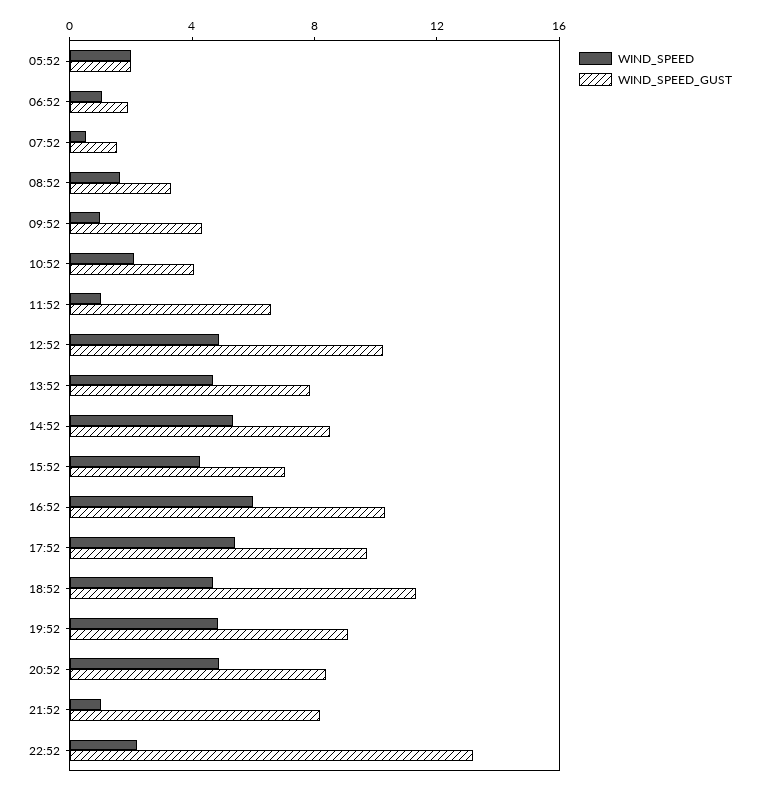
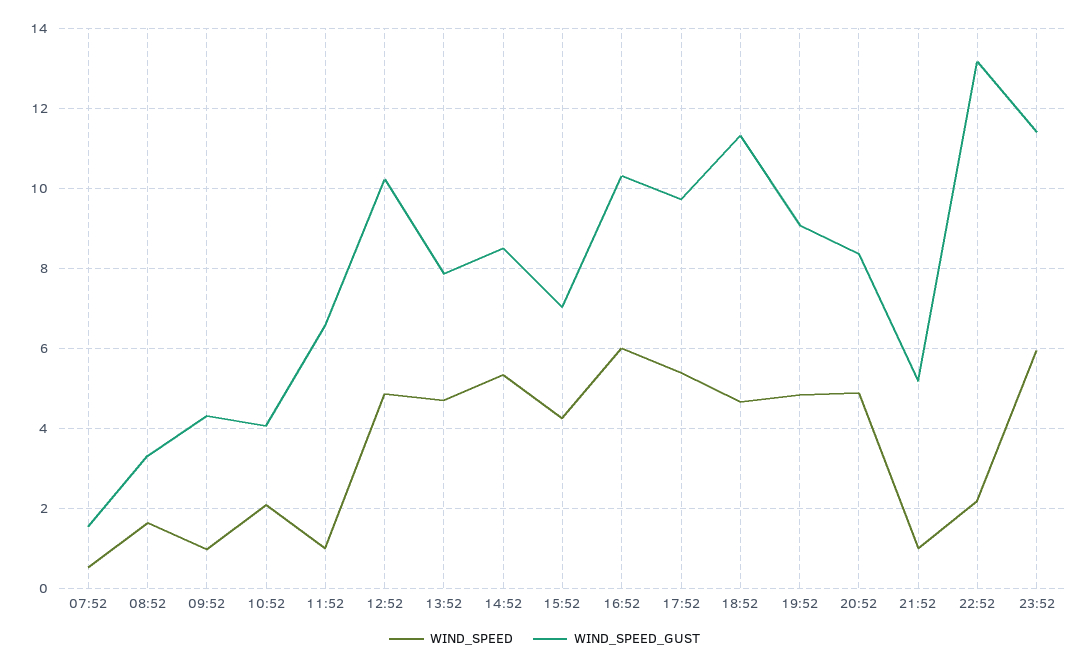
WIND_SPEED, 05:52: 2 -> none
WIND_SPEED_GUST, 05:52: 2 -> none
WIND_SPEED, 06:52: 1 -> none
WIND_SPEED_GUST, 06:52: 2 -> none
WIND_SPEED_GUST, 21:52: 8 -> 5.2
WIND_SPEED, 23:52: none -> 6
WIND_SPEED_GUST, 23:52: none -> 11.4

